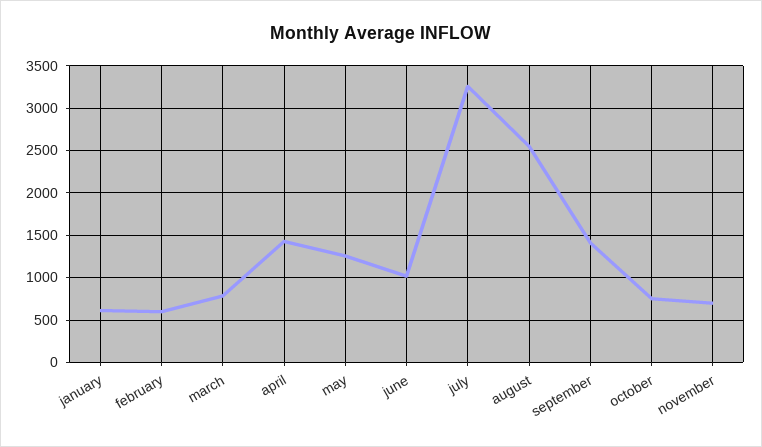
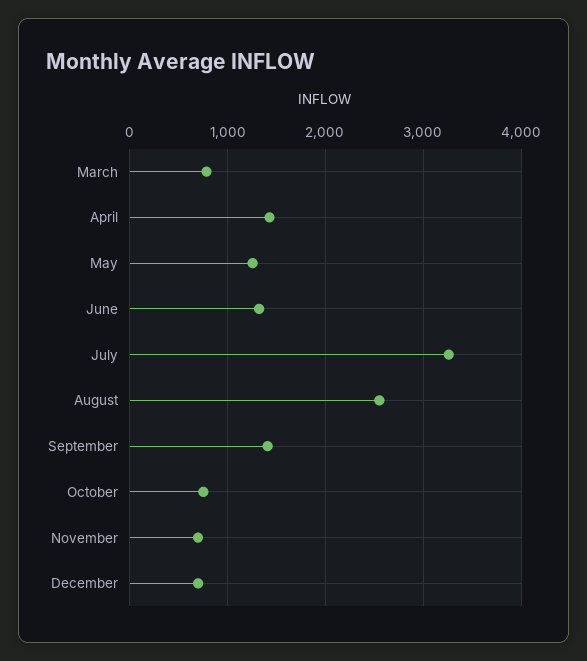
january: 600 -> none
february: 600 -> none
june: 1000 -> 1300
December: none -> 700

